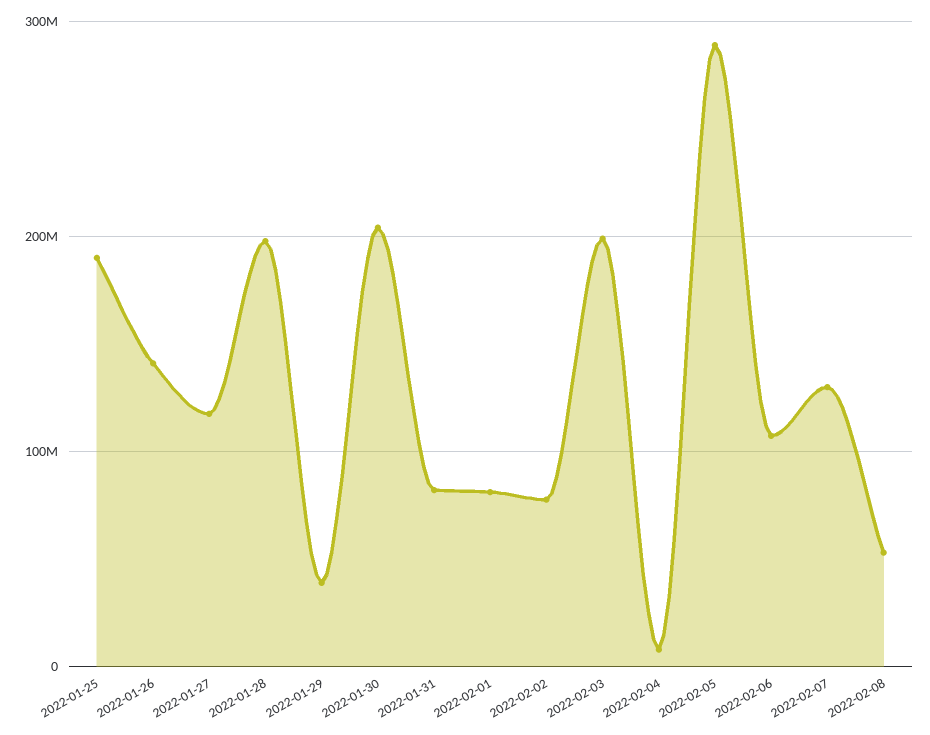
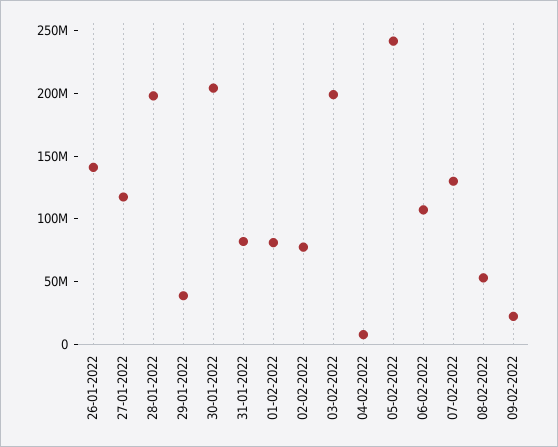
2022-01-25: 190000000 -> none
2022-02-05: 290000000 -> 240000000
09-02-2022: none -> 20000000

